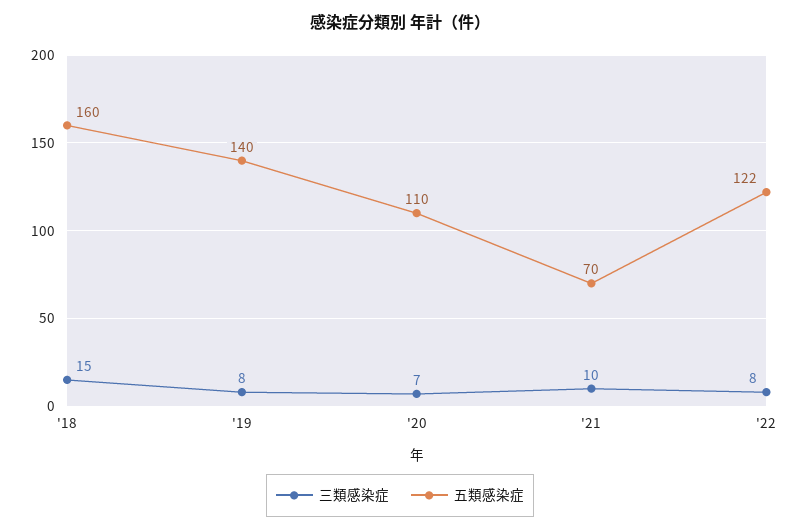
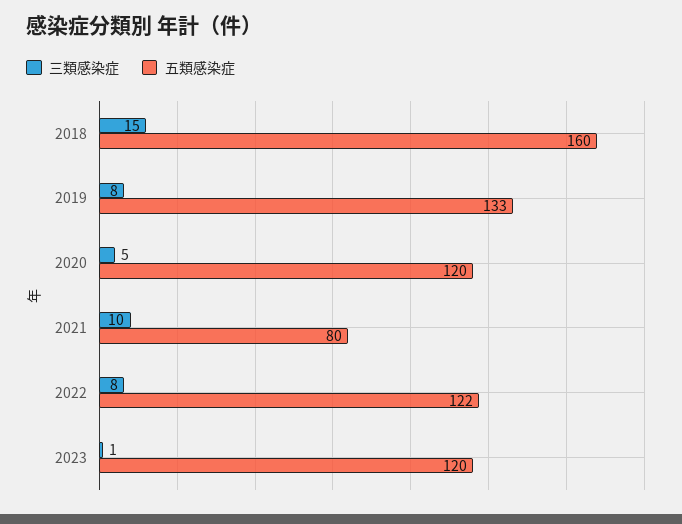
五類感染症, '19: 140 -> 133
三類感染症, '20: 7 -> 5
五類感染症, '20: 110 -> 120
五類感染症, '21: 70 -> 80
三類感染症, 2023: none -> 1
五類感染症, 2023: none -> 120

